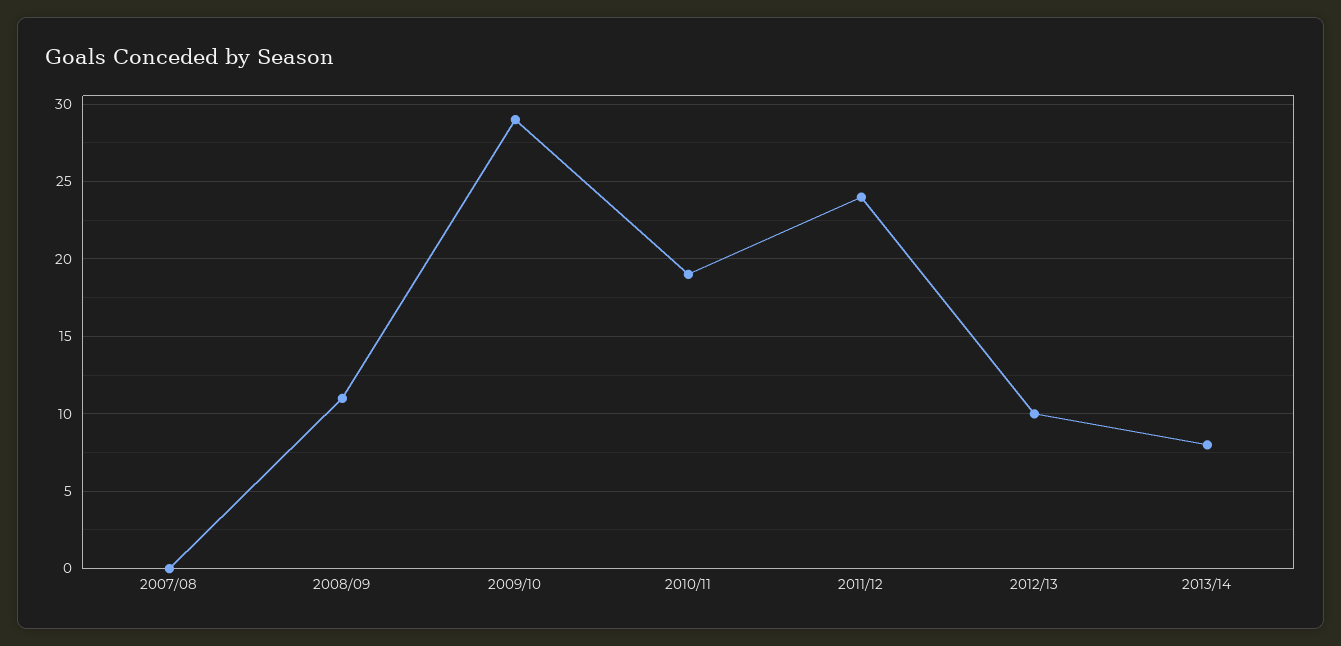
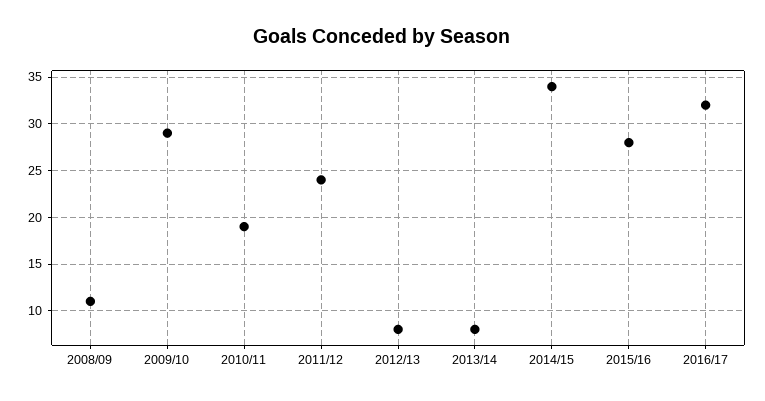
2007/08: 0 -> none
2012/13: 10 -> 8
2014/15: none -> 34
2015/16: none -> 28
2016/17: none -> 32

